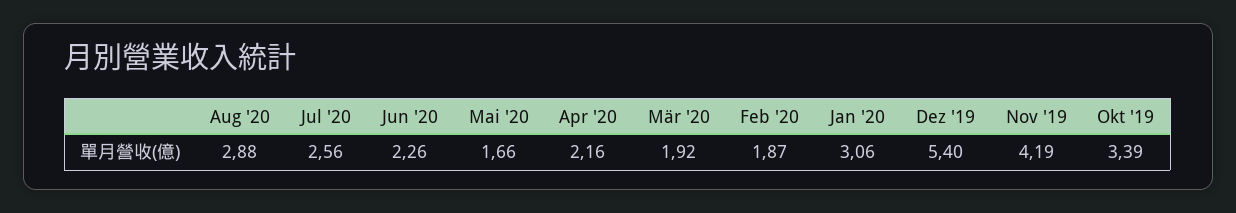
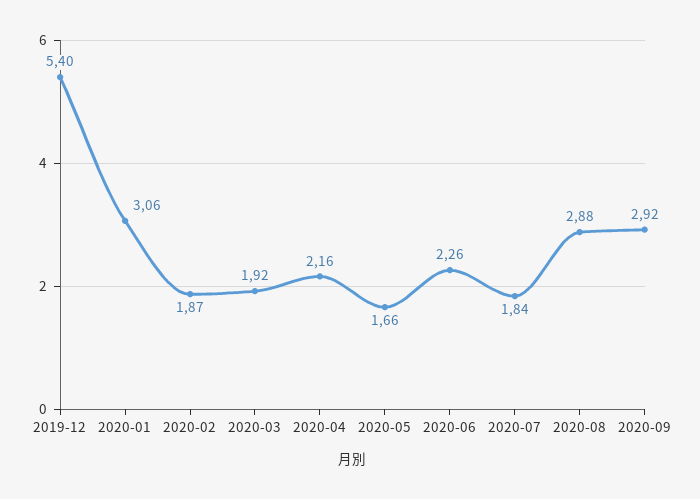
Jul '20: 2.56 -> 1.84
Nov '19: 4.19 -> none
Okt '19: 3.39 -> none
2020-09: none -> 2.92

